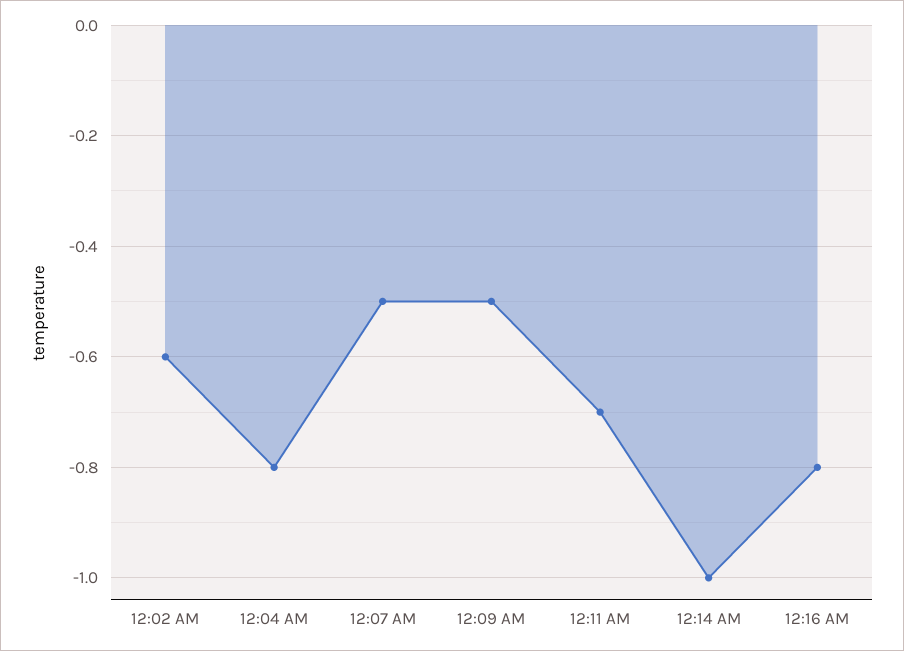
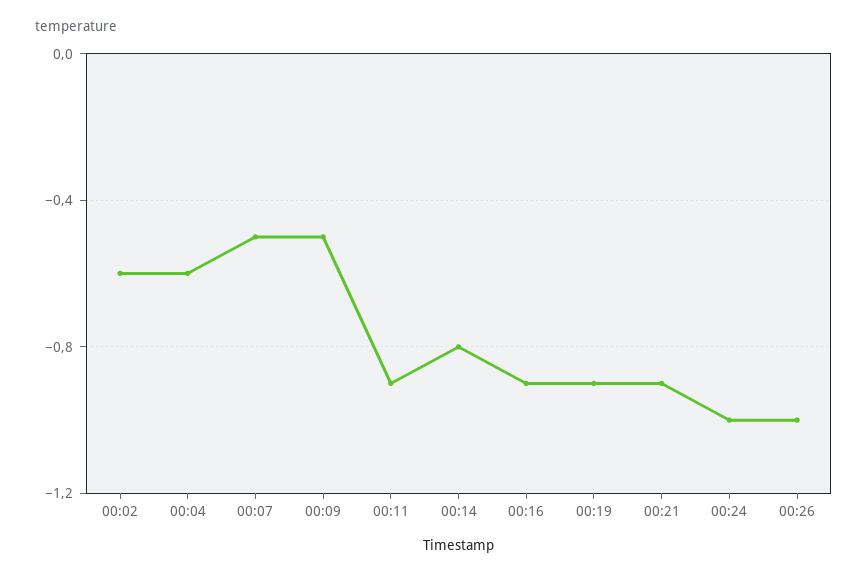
12:04 AM: -0.8 -> -0.6
12:11 AM: -0.7 -> -0.9
12:14 AM: -1 -> -0.8
12:16 AM: -0.8 -> -0.9
00:19: none -> -0.9
00:21: none -> -0.9
00:24: none -> -1
00:26: none -> -1

